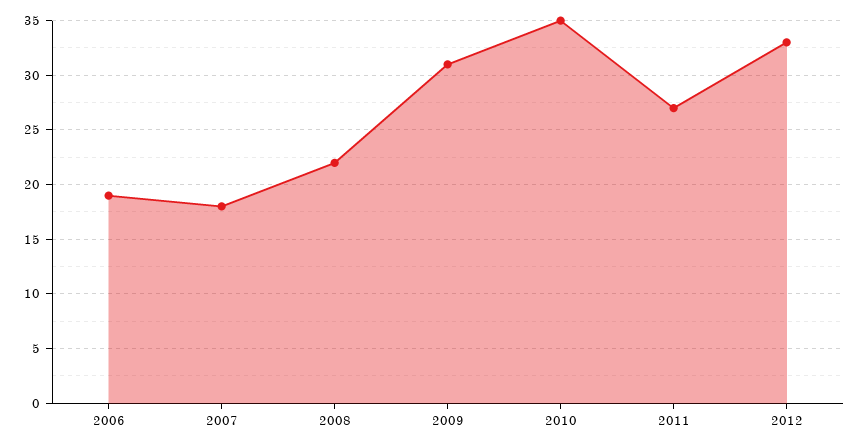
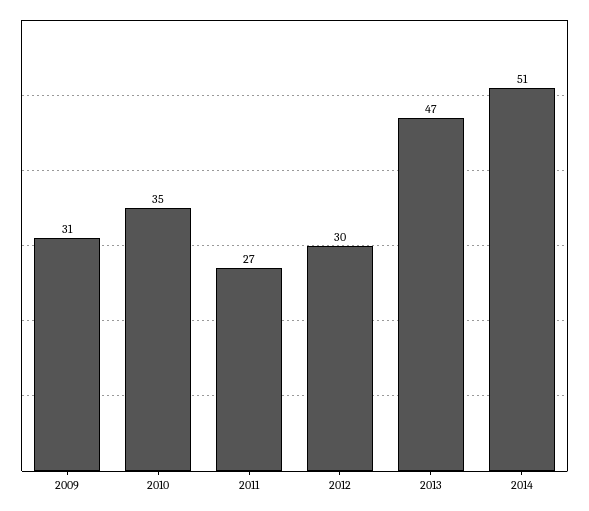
2006: 19 -> none
2007: 18 -> none
2008: 22 -> none
2012: 33 -> 30
2013: none -> 47
2014: none -> 51

